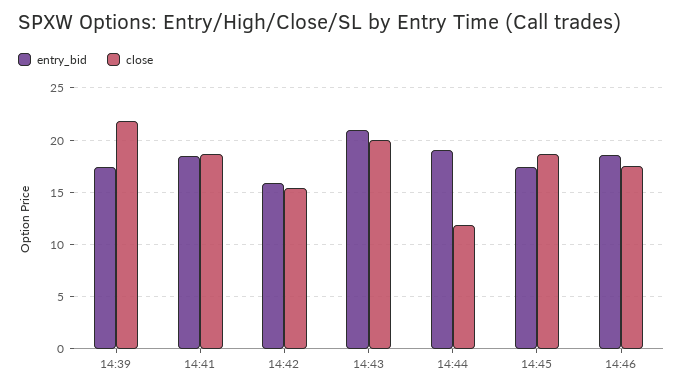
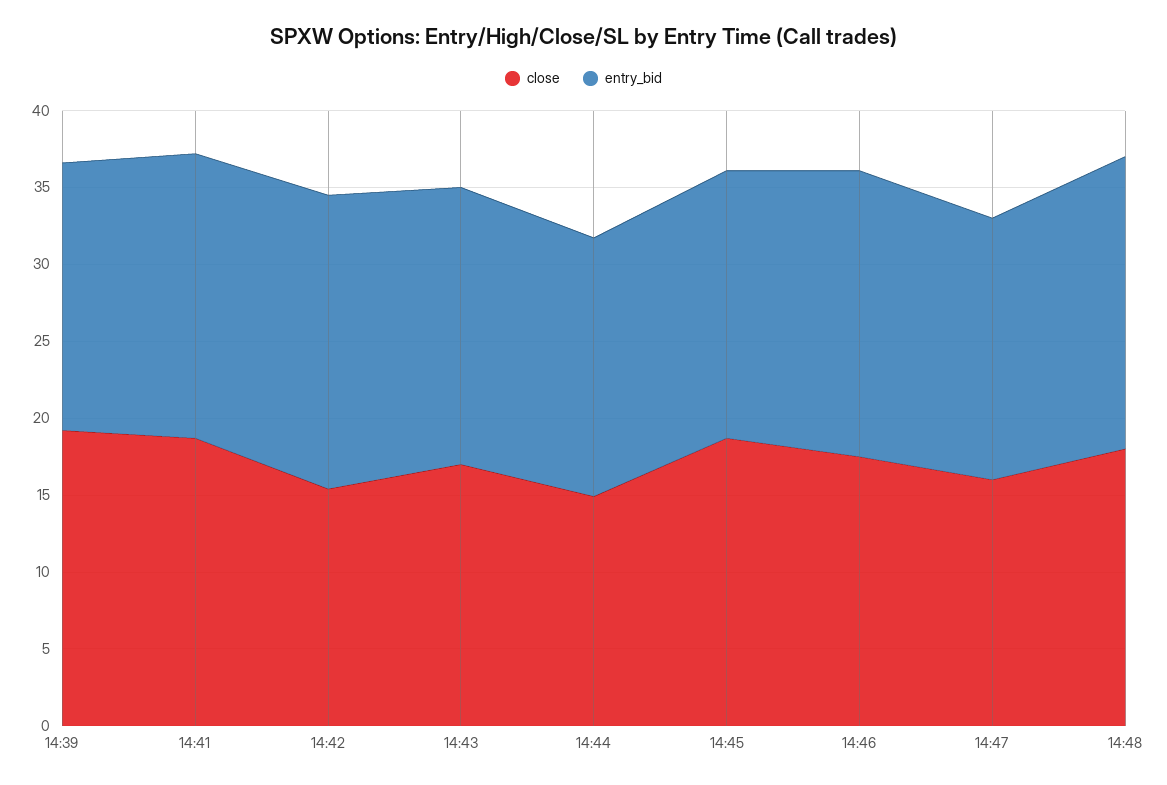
close, 14:39: 22 -> 19
entry_bid, 14:42: 16 -> 19
entry_bid, 14:43: 21 -> 18
close, 14:43: 20 -> 17
entry_bid, 14:44: 19 -> 17
close, 14:44: 12 -> 15
close, 14:47: none -> 16
entry_bid, 14:47: none -> 17
close, 14:48: none -> 18
entry_bid, 14:48: none -> 19

